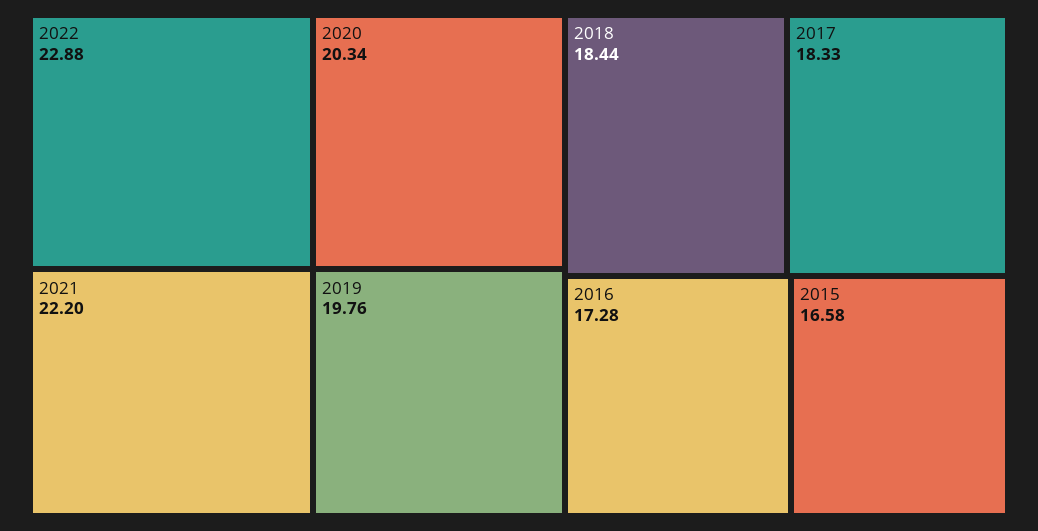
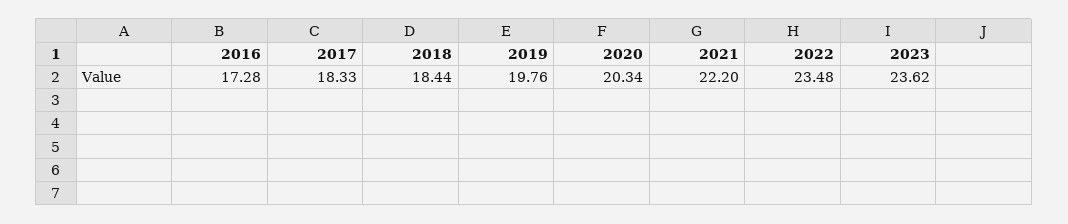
2022: 22.88 -> 23.48
2015: 16.58 -> none
2023: none -> 23.62

